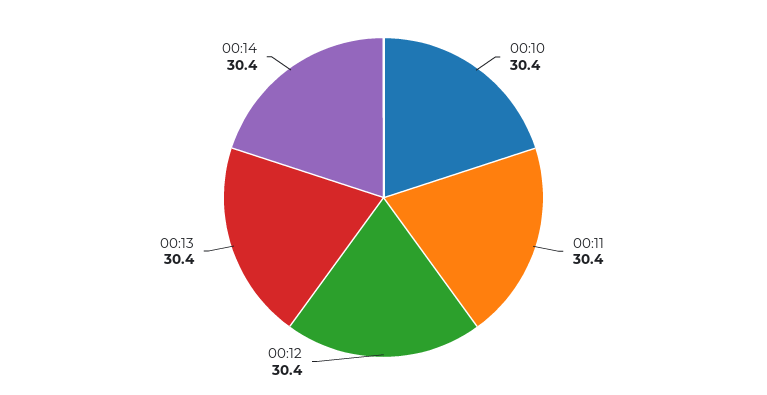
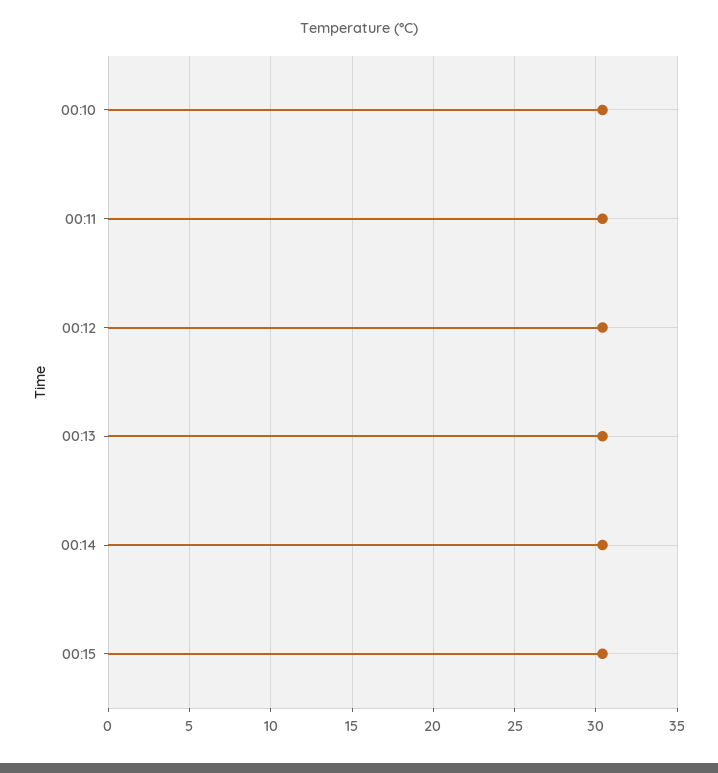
00:15: none -> 30.5

